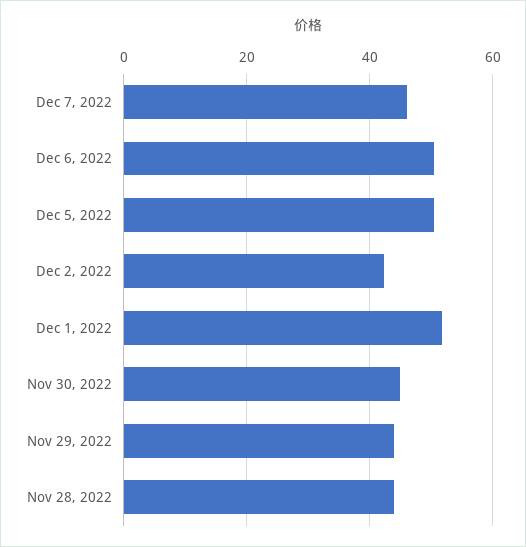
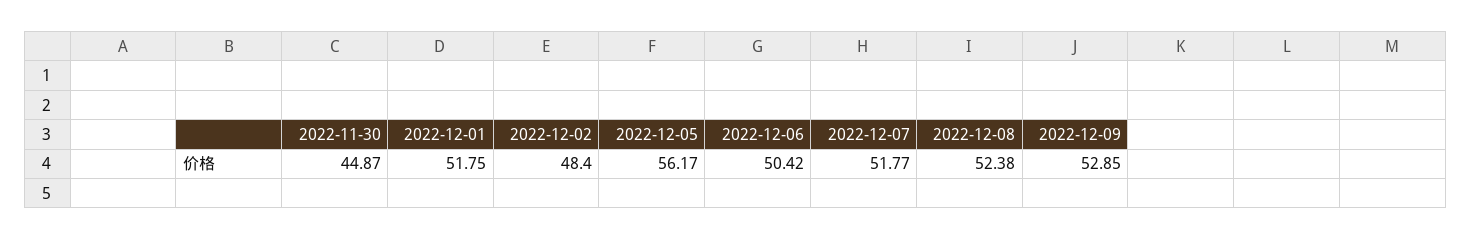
Dec 7, 2022: 46 -> 51.77
Dec 5, 2022: 50 -> 56.17
Dec 2, 2022: 42 -> 48.4
Nov 29, 2022: 44 -> none
Nov 28, 2022: 44 -> none
2022-12-08: none -> 52.38
2022-12-09: none -> 52.85

